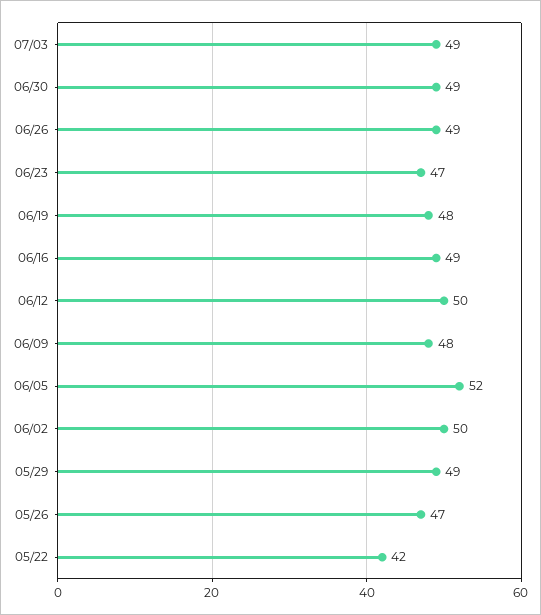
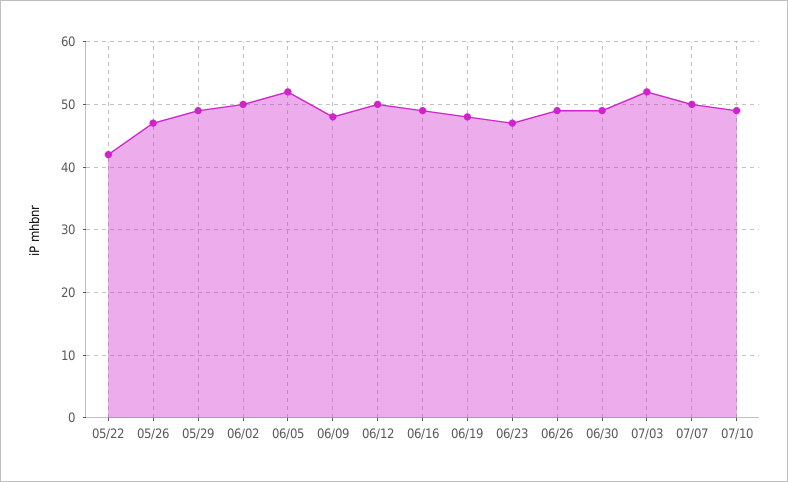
07/03: 49 -> 52
07/07: none -> 50
07/10: none -> 49

